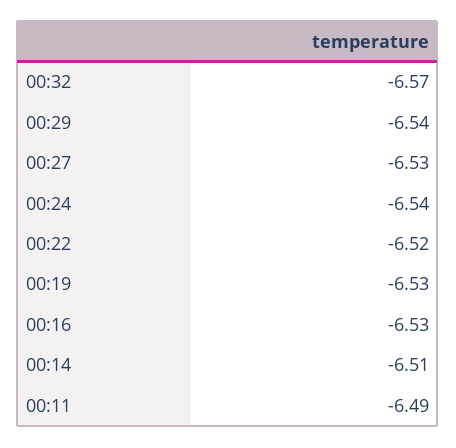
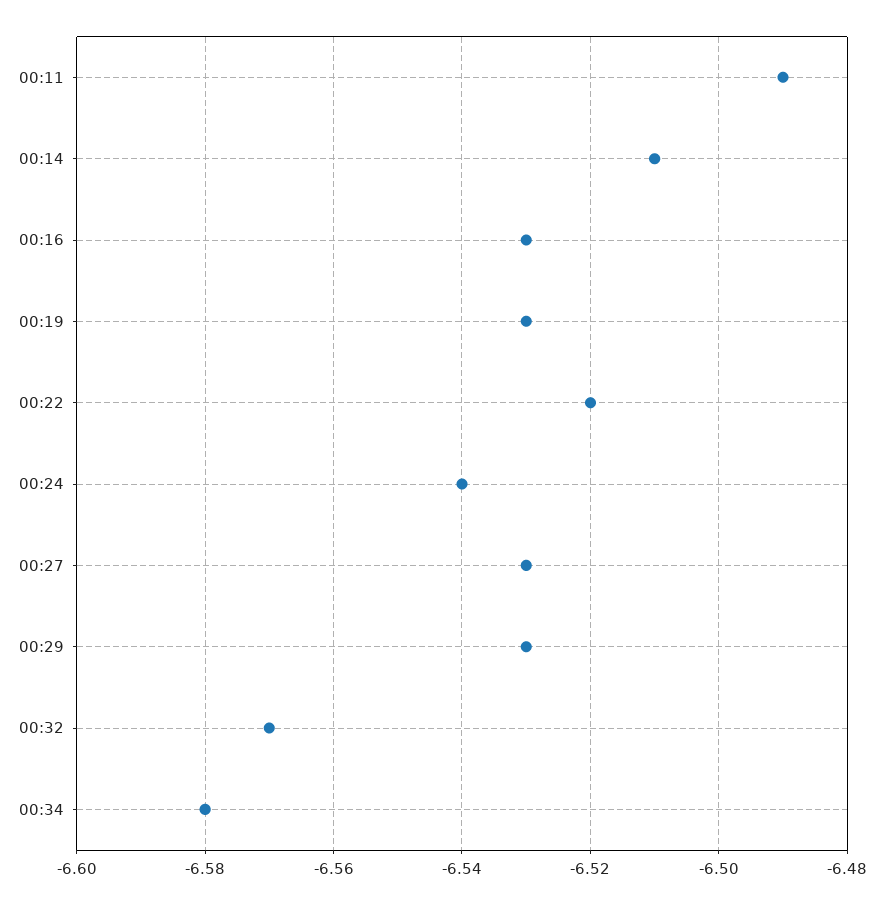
00:29: -6.54 -> -6.53
00:34: none -> -6.58

